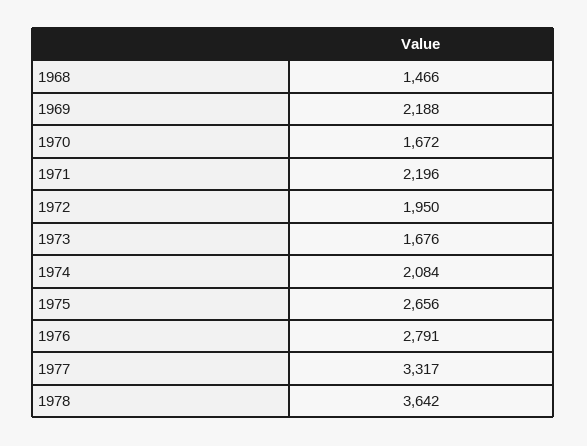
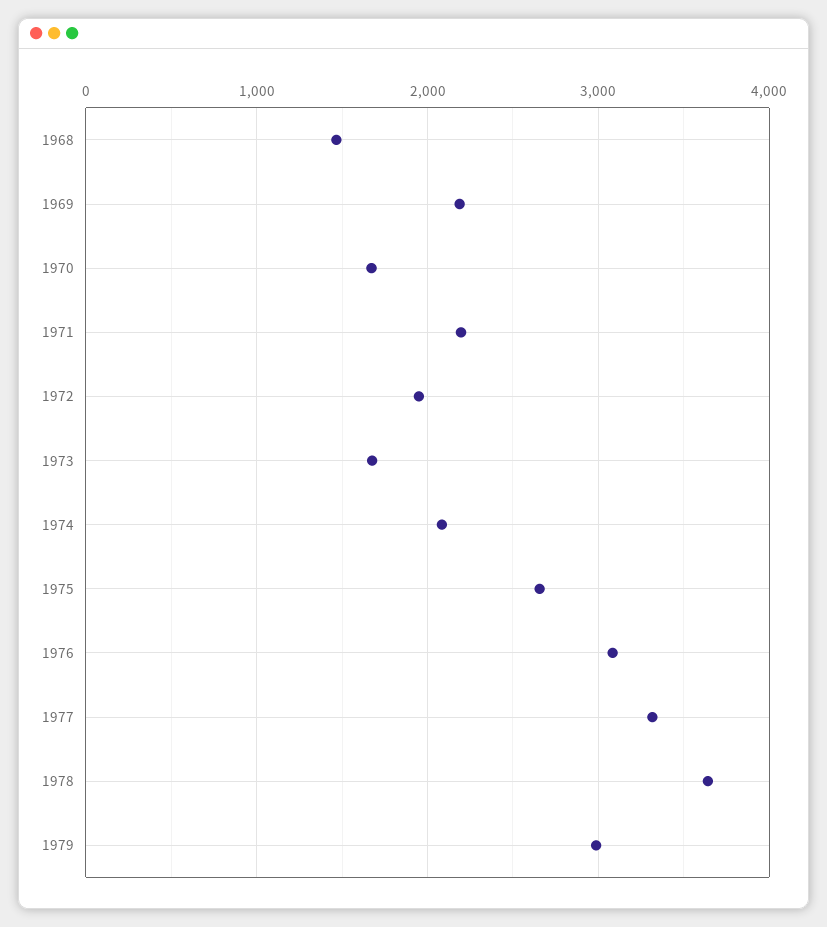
1976: 2791 -> 3100
1979: none -> 3000

